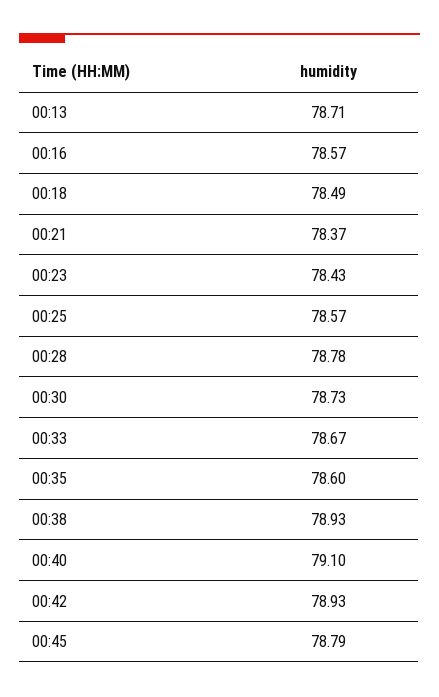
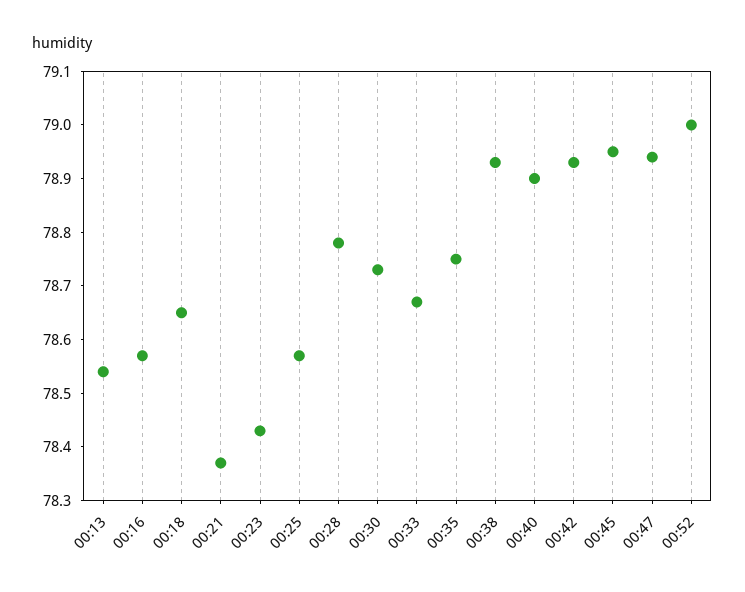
00:13: 78.71 -> 78.55
00:18: 78.49 -> 78.65
00:35: 78.6 -> 78.75
00:40: 79.1 -> 78.9
00:45: 78.79 -> 78.95
00:47: none -> 78.95
00:52: none -> 79

